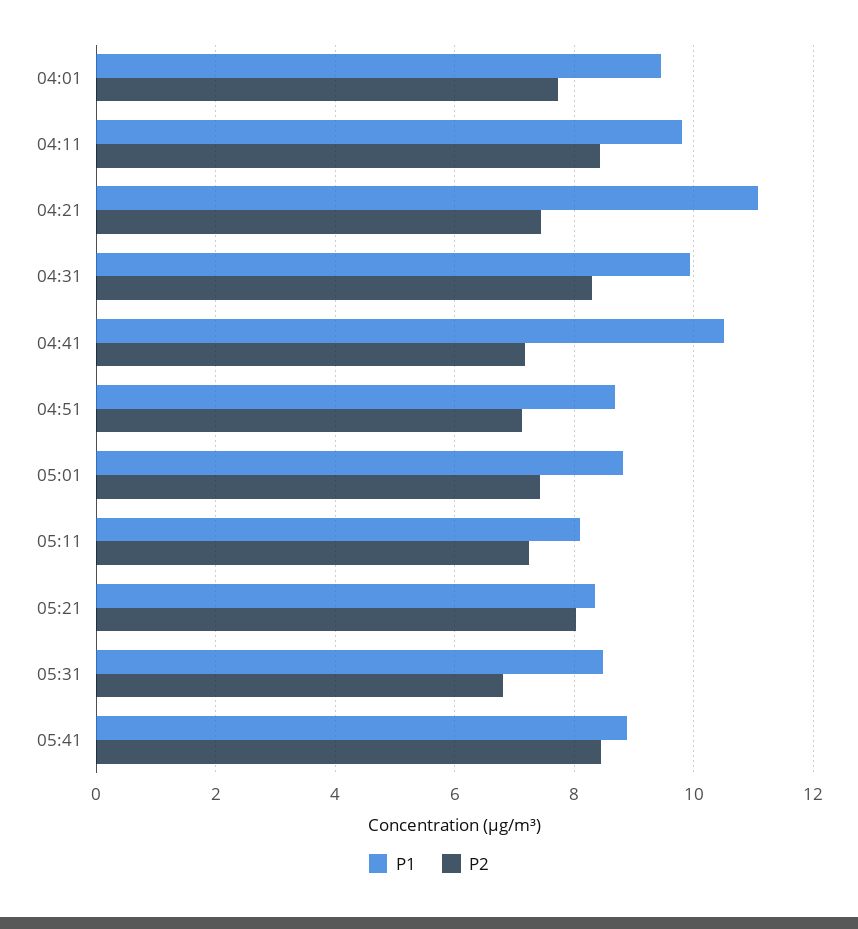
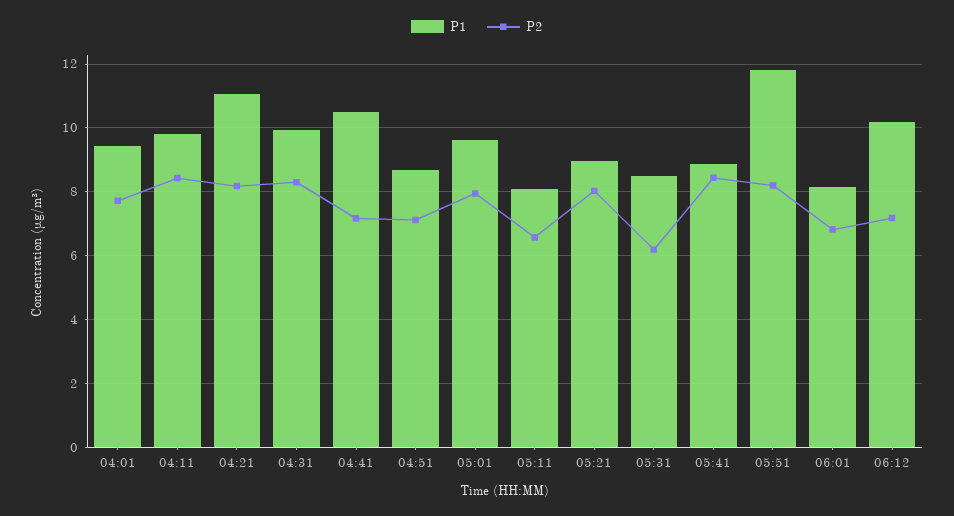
P2, 04:21: 7.4 -> 8.2
P1, 05:01: 8.8 -> 9.6
P2, 05:01: 7.4 -> 8
P2, 05:11: 7.2 -> 6.6
P1, 05:21: 8.4 -> 9
P2, 05:31: 6.8 -> 6.2
P1, 05:51: none -> 11.8
P2, 05:51: none -> 8.2
P1, 06:01: none -> 8.2
P2, 06:01: none -> 6.8
P1, 06:12: none -> 10.2
P2, 06:12: none -> 7.2

